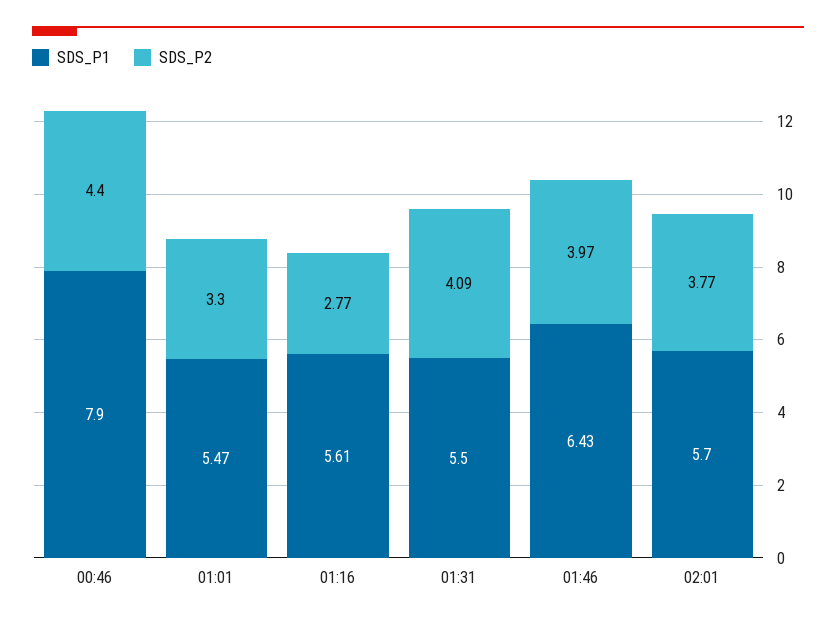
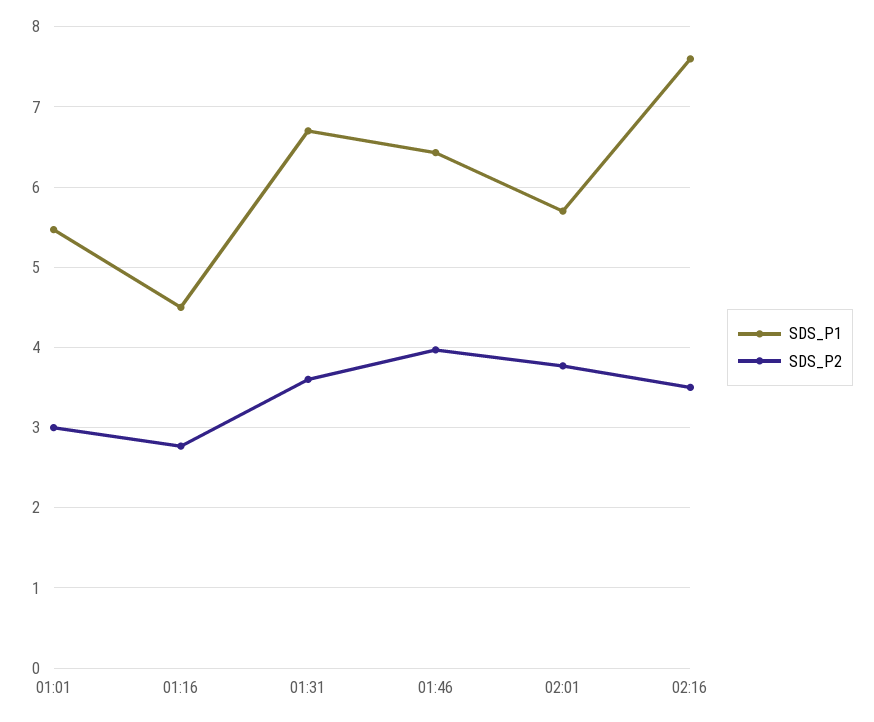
SDS_P1, 00:46: 7.9 -> none
SDS_P2, 00:46: 4.4 -> none
SDS_P2, 01:01: 3.3 -> 3
SDS_P1, 01:16: 5.61 -> 4.5
SDS_P1, 01:31: 5.5 -> 6.7
SDS_P2, 01:31: 4.09 -> 3.6
SDS_P1, 02:16: none -> 7.6
SDS_P2, 02:16: none -> 3.5

